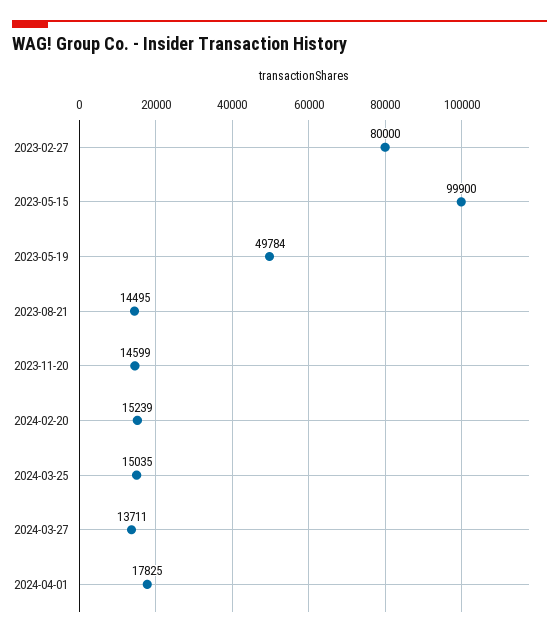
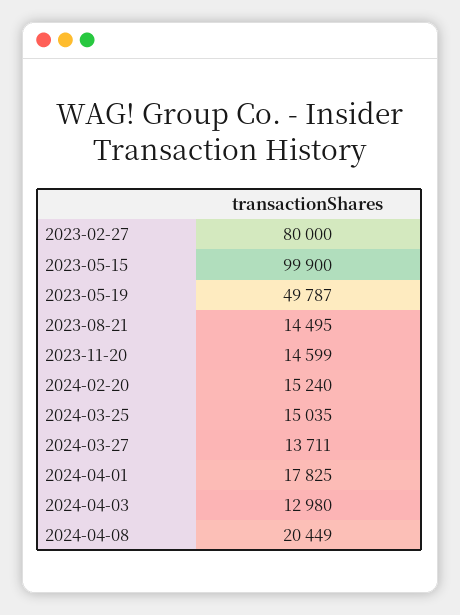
2023-05-19: 49784 -> 49787
2024-02-20: 15239 -> 15240
2024-04-03: none -> 12980
2024-04-08: none -> 20449

